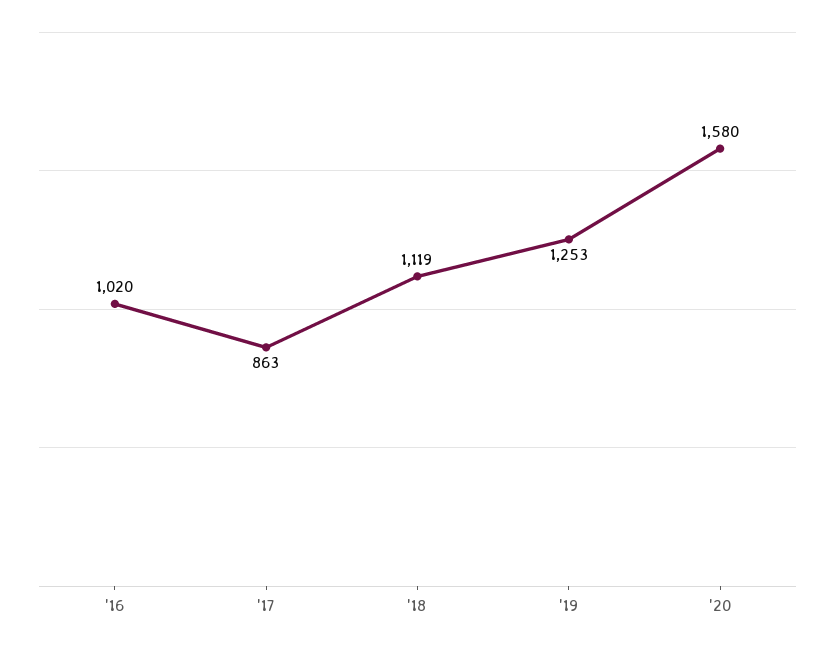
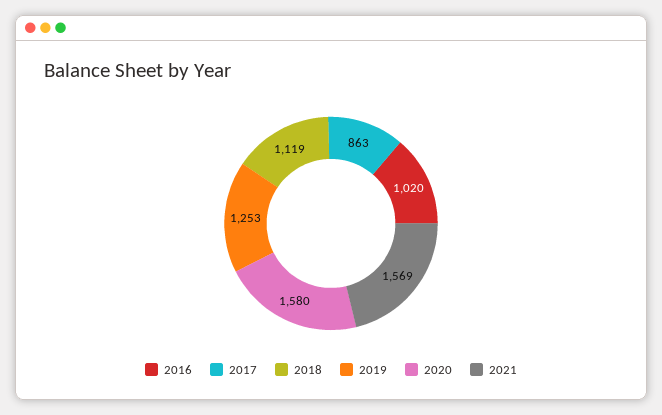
2021: none -> 1569

